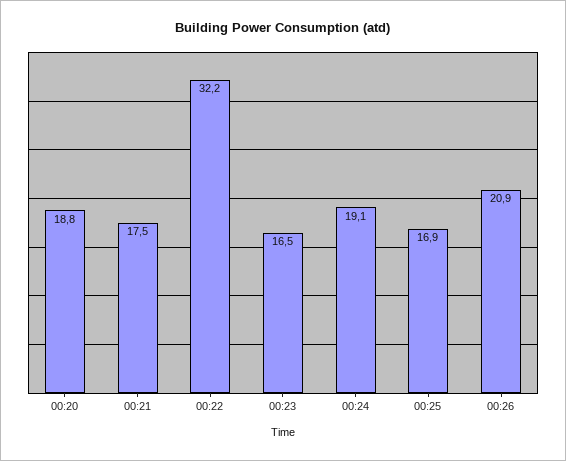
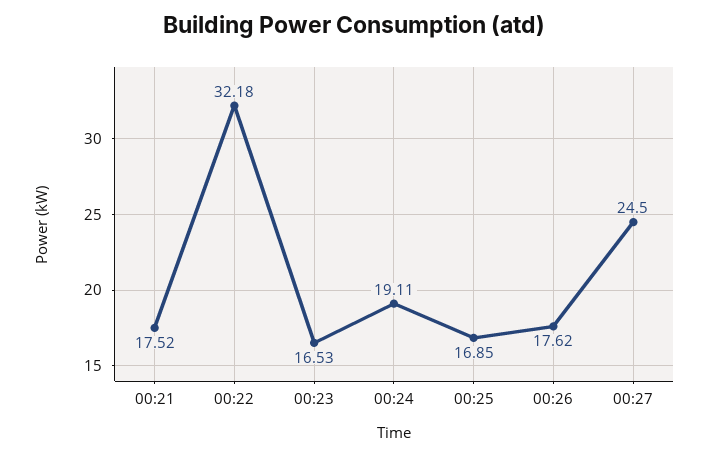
00:20: 18.8 -> none
00:26: 20.9 -> 17.62
00:27: none -> 24.5

